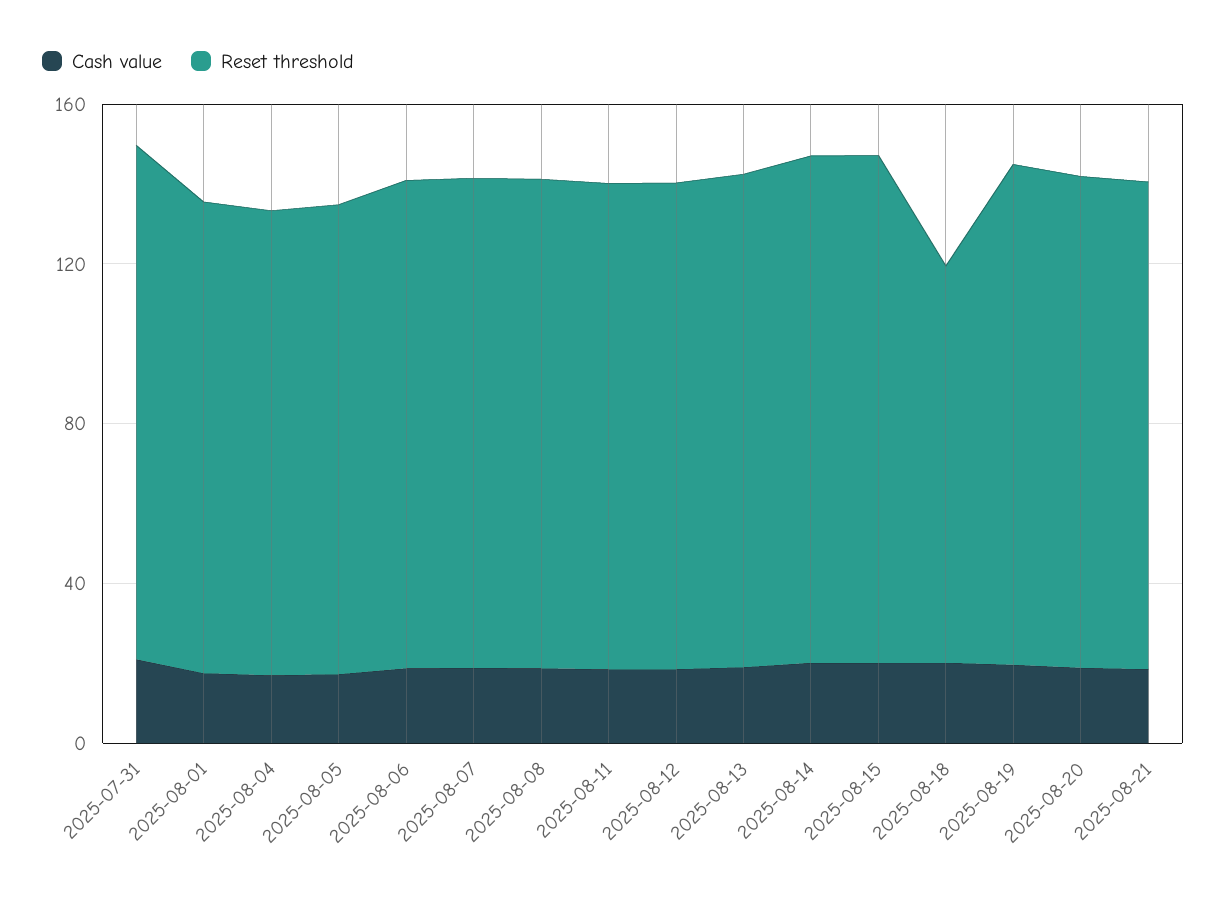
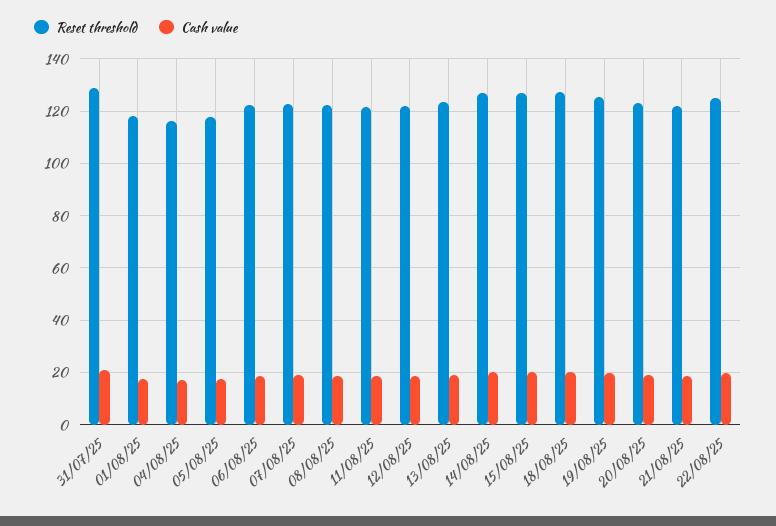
Reset threshold, 2025-08-18: 100 -> 127.5
Reset threshold, 22/08/25: none -> 125
Cash value, 22/08/25: none -> 20

